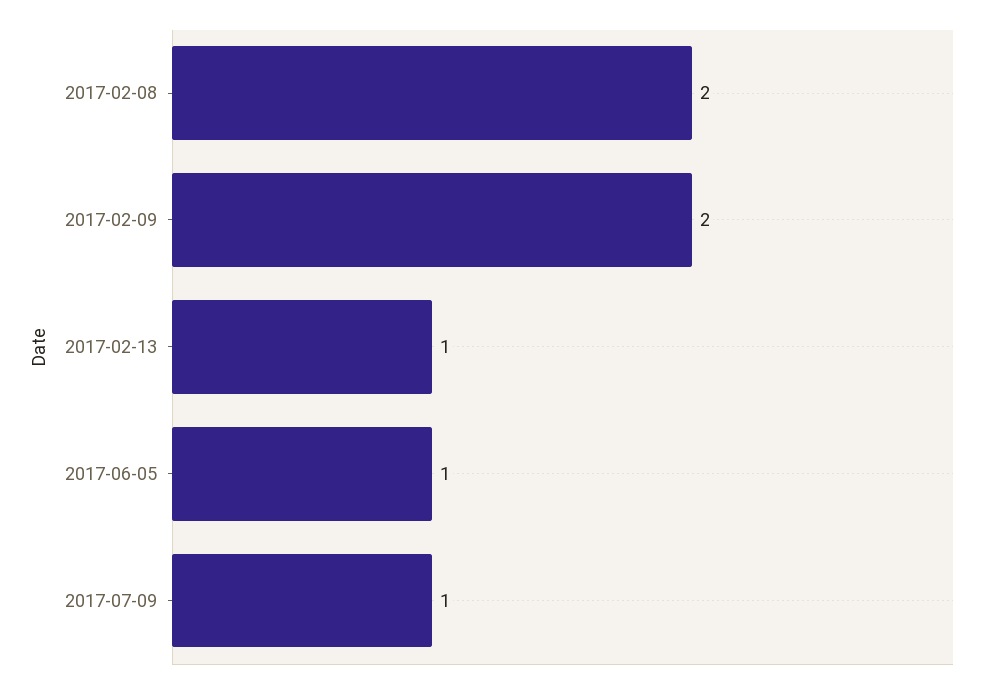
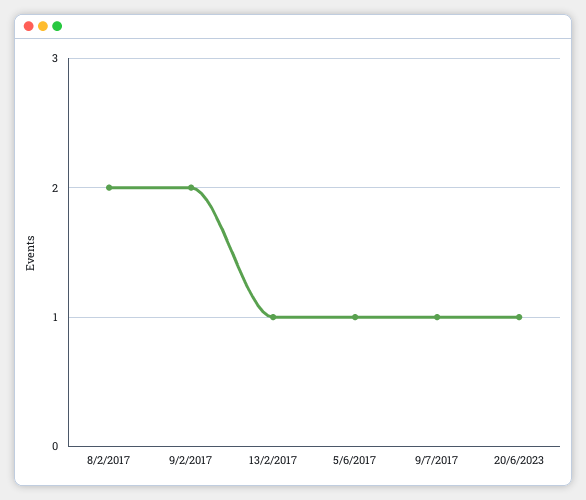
20/6/2023: none -> 1

